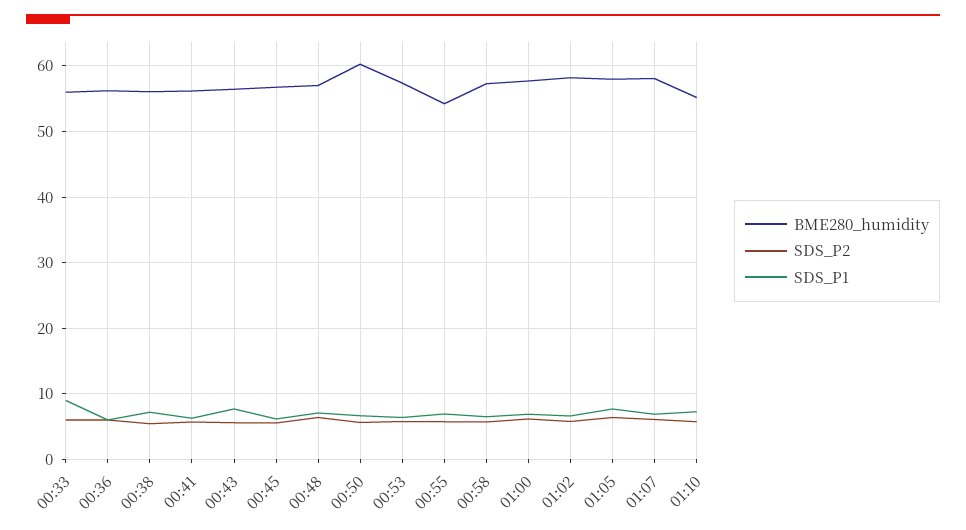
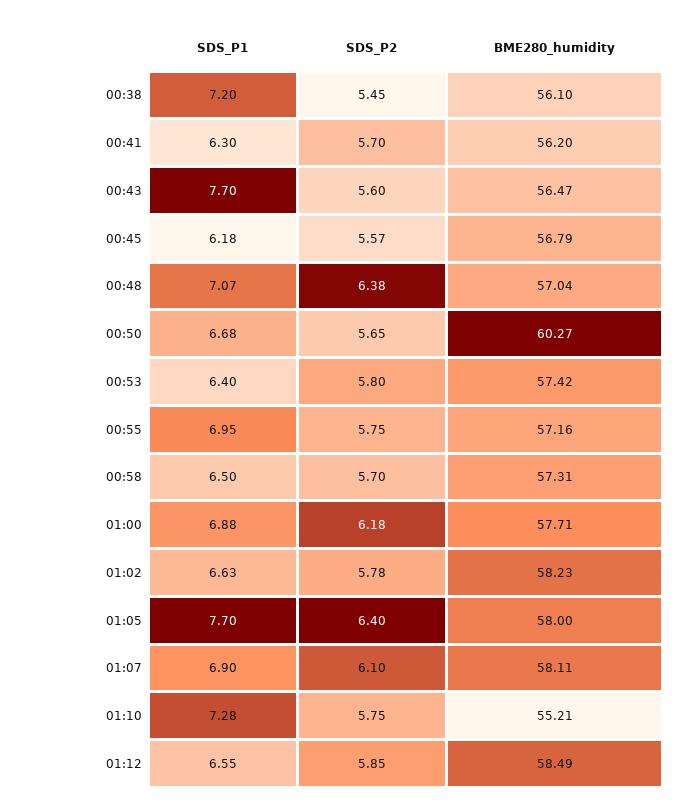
BME280_humidity, 00:33: 56 -> none
SDS_P2, 00:33: 6 -> none
SDS_P1, 00:33: 9 -> none
BME280_humidity, 00:36: 56 -> none
SDS_P2, 00:36: 6 -> none
SDS_P1, 00:36: 6 -> none
BME280_humidity, 00:55: 54 -> 57.16
SDS_P1, 01:12: none -> 6.55
SDS_P2, 01:12: none -> 5.85
BME280_humidity, 01:12: none -> 58.49

